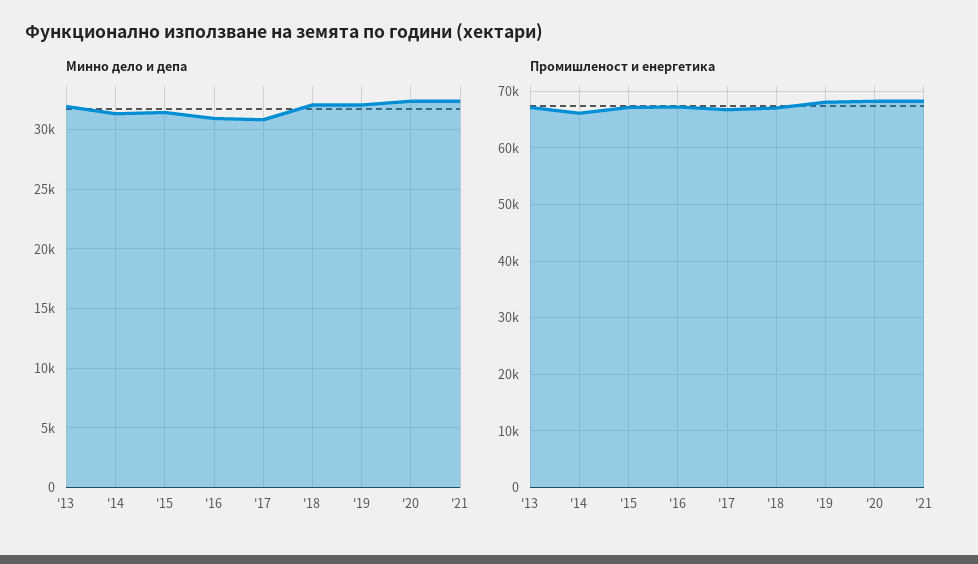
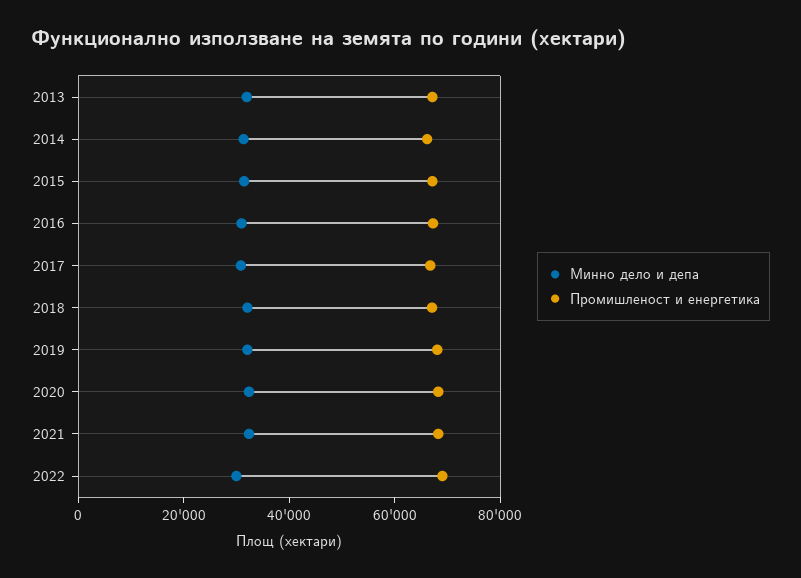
Минно дело и депа, 2022: none -> 30000
Промишленост и енергетика, 2022: none -> 70000

